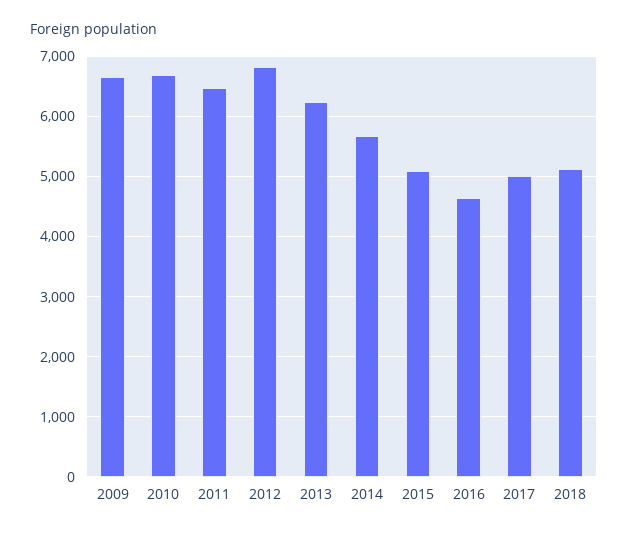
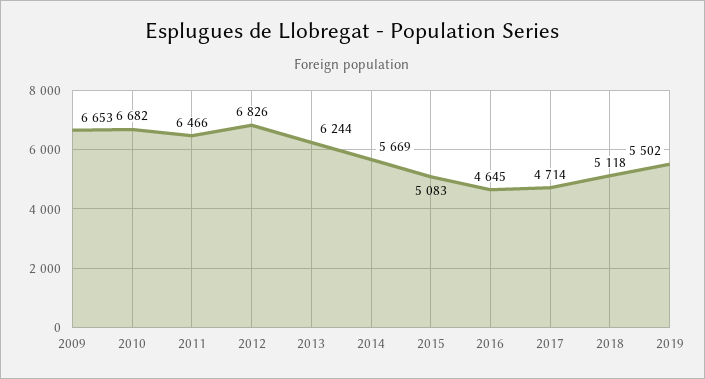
2017: 5000 -> 4714
2019: none -> 5502

